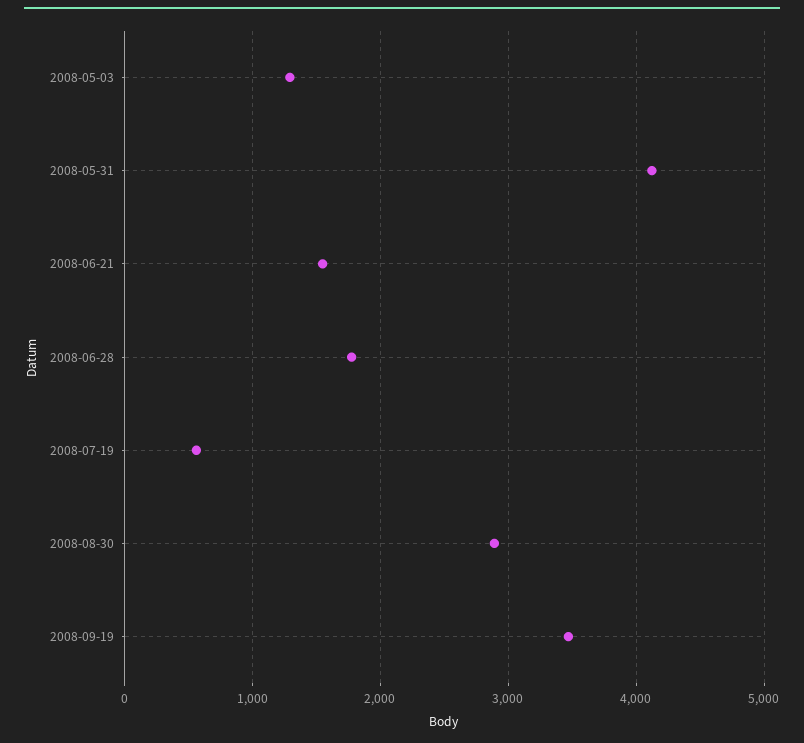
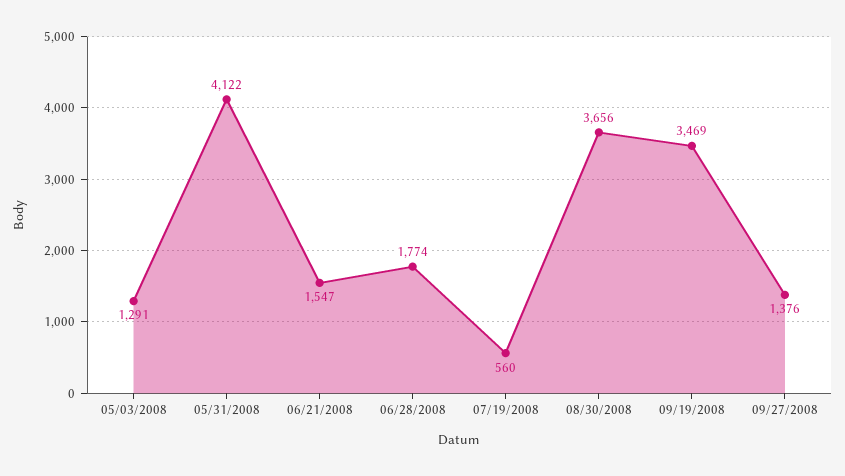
2008-08-30: 2900 -> 3656
09/27/2008: none -> 1376

